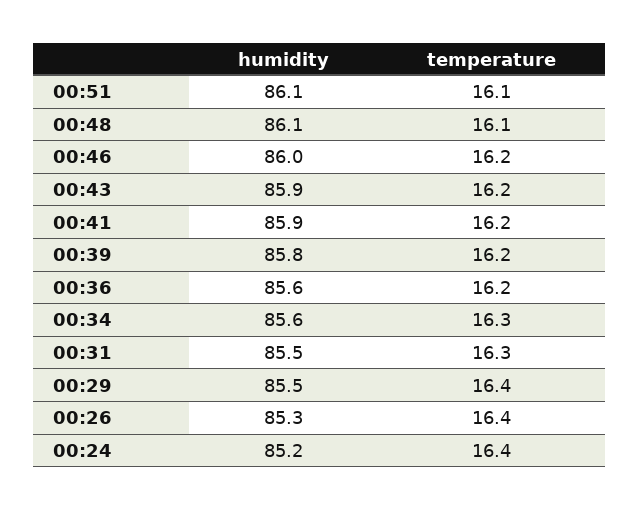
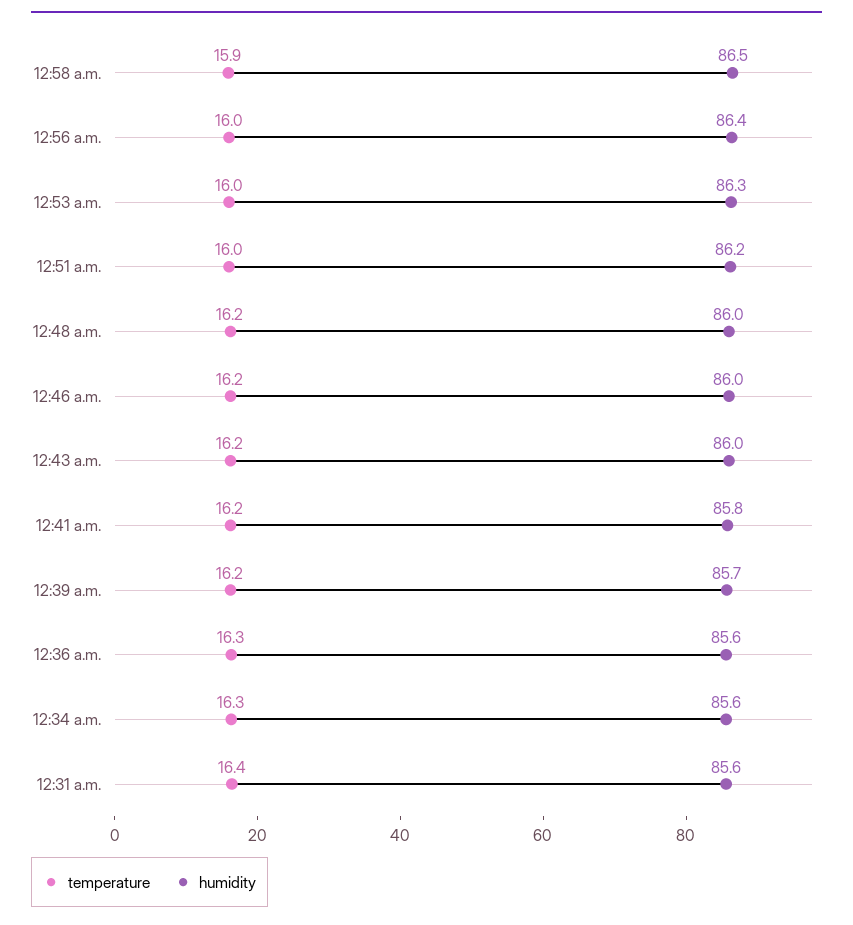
humidity, 00:51: 86.1 -> 86.2
temperature, 00:51: 16.1 -> 16
humidity, 00:48: 86.1 -> 86
temperature, 00:48: 16.1 -> 16.2
humidity, 00:43: 85.9 -> 86
humidity, 00:41: 85.9 -> 85.8
humidity, 00:39: 85.8 -> 85.7
temperature, 00:36: 16.2 -> 16.3
humidity, 00:31: 85.5 -> 85.6
temperature, 00:31: 16.3 -> 16.4
humidity, 00:29: 85.5 -> none
temperature, 00:29: 16.4 -> none
humidity, 00:26: 85.3 -> none
temperature, 00:26: 16.4 -> none
humidity, 00:24: 85.2 -> none
temperature, 00:24: 16.4 -> none
temperature, 12:58 a.m.: none -> 15.9
humidity, 12:58 a.m.: none -> 86.5
temperature, 12:56 a.m.: none -> 16
humidity, 12:56 a.m.: none -> 86.4
temperature, 12:53 a.m.: none -> 16
humidity, 12:53 a.m.: none -> 86.3

